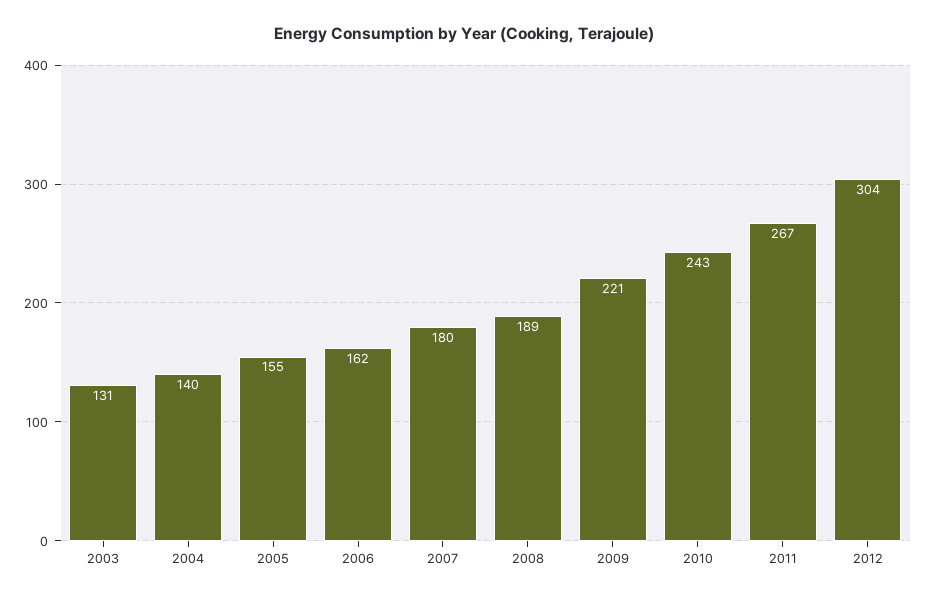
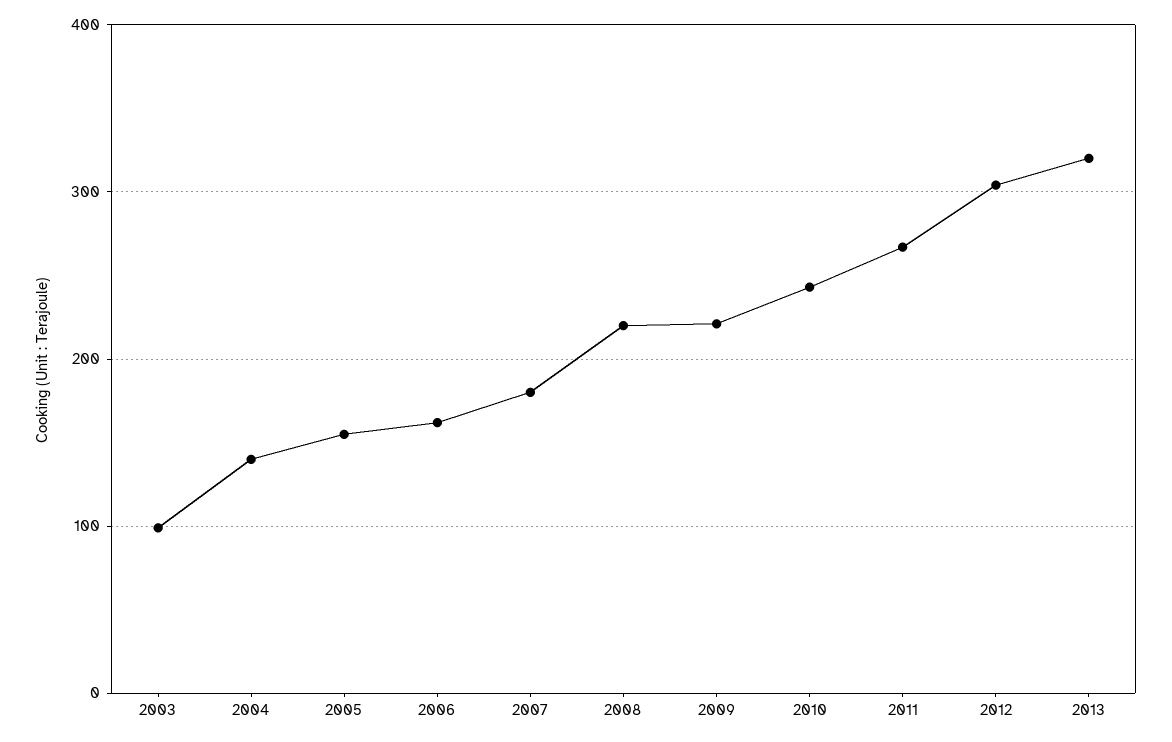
2003: 131 -> 100
2008: 189 -> 220
2013: none -> 320

